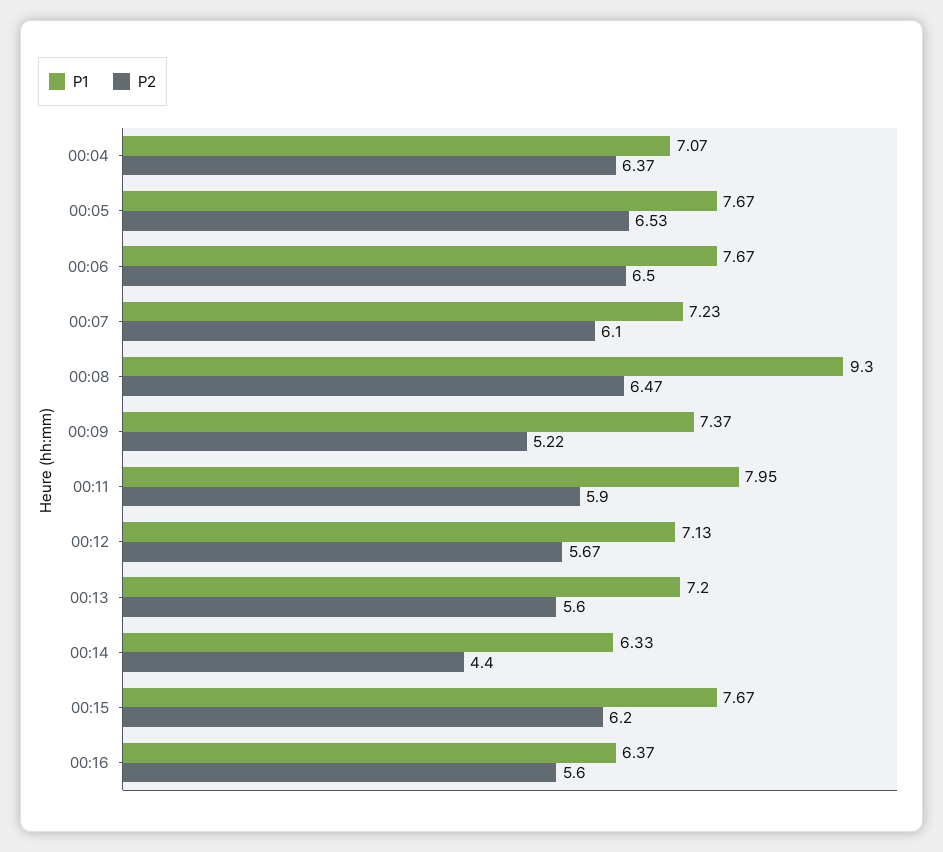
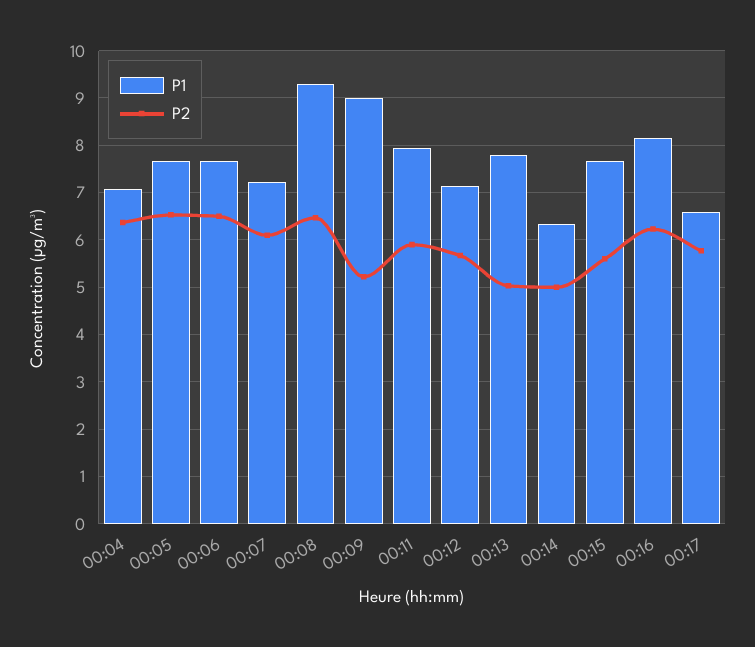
P1, 00:09: 7.37 -> 9
P1, 00:13: 7.2 -> 7.8
P2, 00:13: 5.6 -> 5
P2, 00:14: 4.4 -> 5
P2, 00:15: 6.2 -> 5.6
P1, 00:16: 6.37 -> 8.2
P2, 00:16: 5.6 -> 6.2
P1, 00:17: none -> 6.6
P2, 00:17: none -> 5.8

